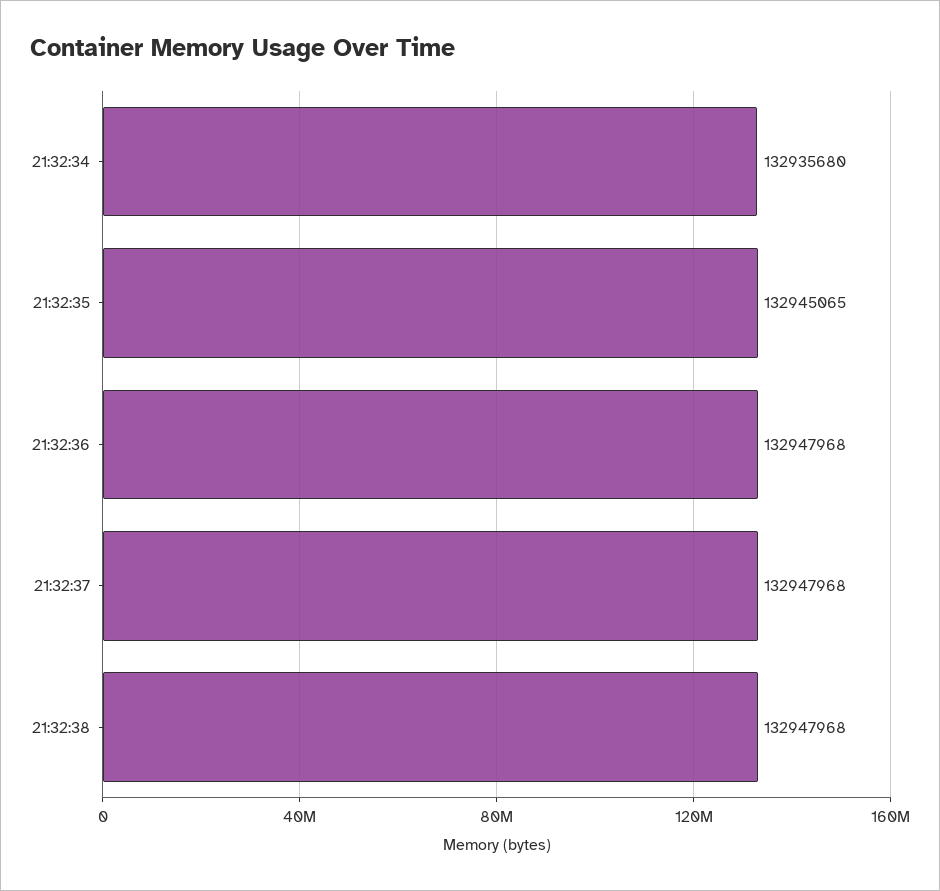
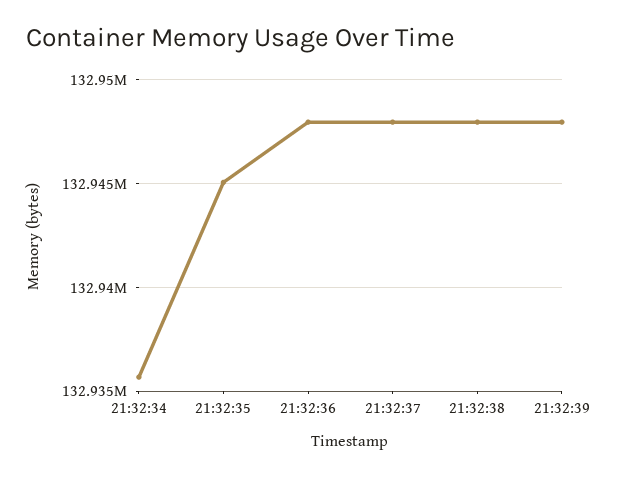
21:32:39: none -> 132948000

